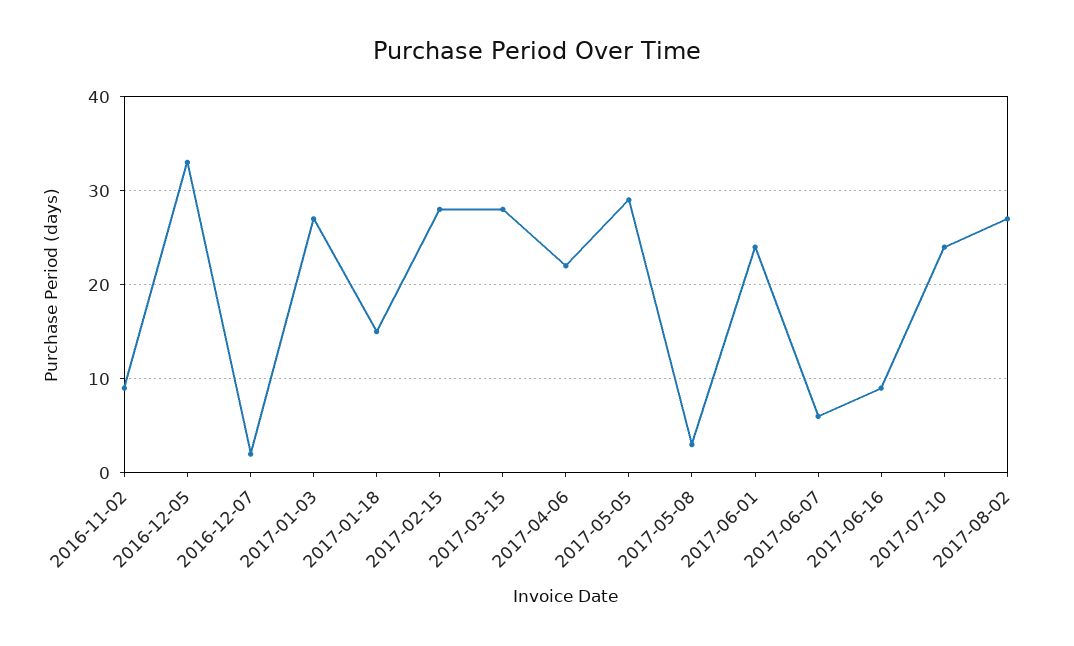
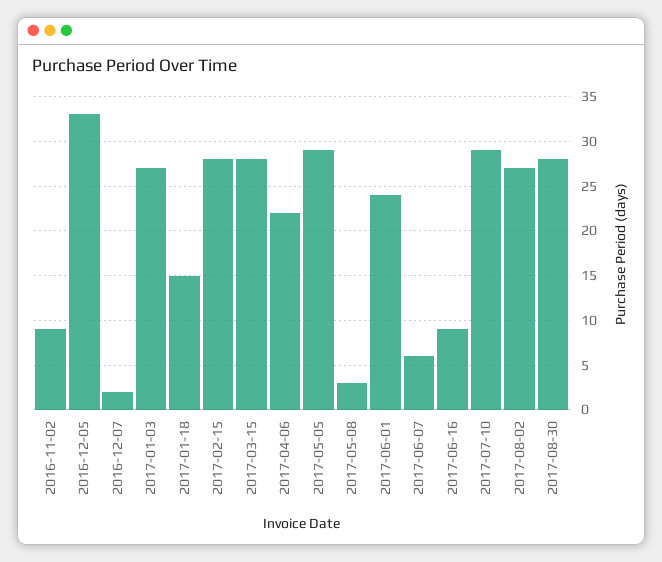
2017-07-10: 24 -> 29
2017-08-30: none -> 28

